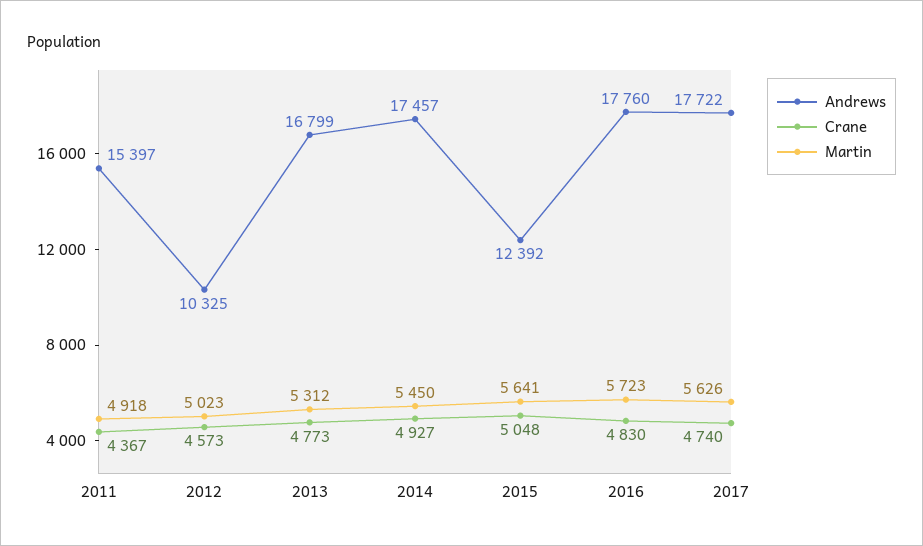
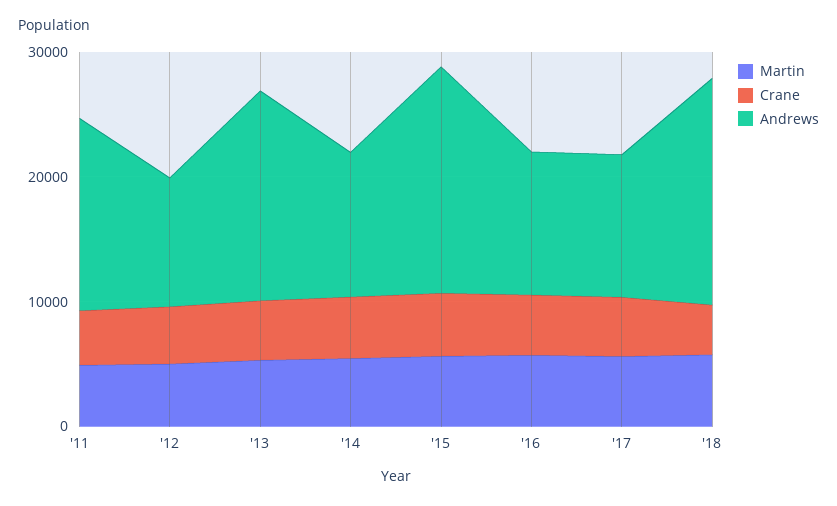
Andrews, 2014: 17457 -> 12000
Andrews, 2015: 12392 -> 18000
Andrews, 2016: 17760 -> 12000
Andrews, 2017: 17722 -> 12000
Martin, '18: none -> 6000
Crane, '18: none -> 4000
Andrews, '18: none -> 18000

